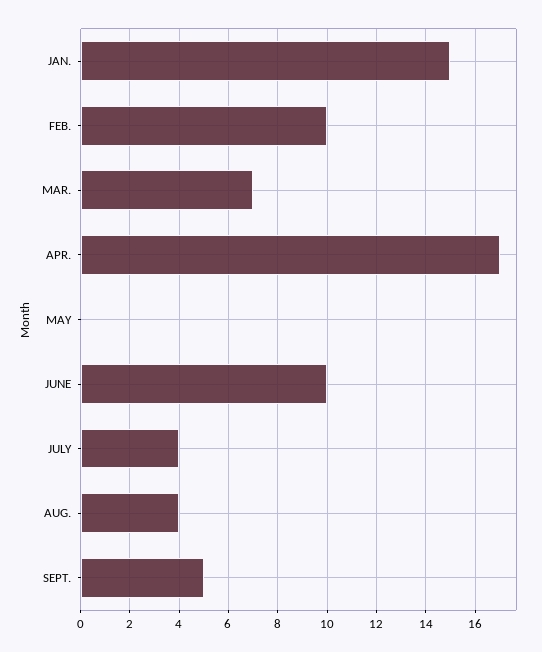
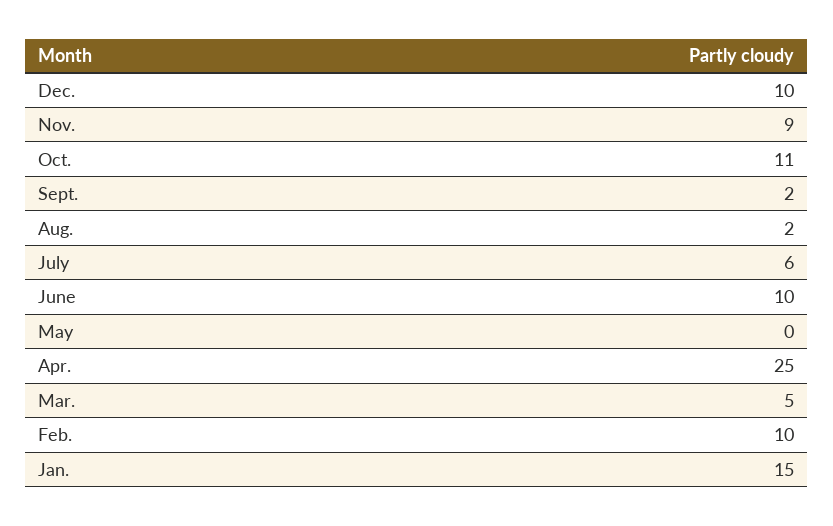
MAR.: 7 -> 5
APR.: 17 -> 25
JULY: 4 -> 6
AUG.: 4 -> 2
SEPT.: 5 -> 2
Dec.: none -> 10
Nov.: none -> 9
Oct.: none -> 11

